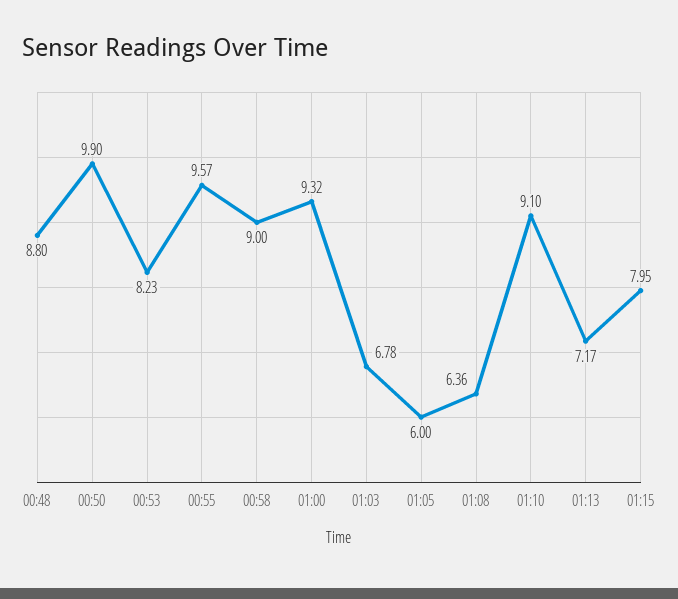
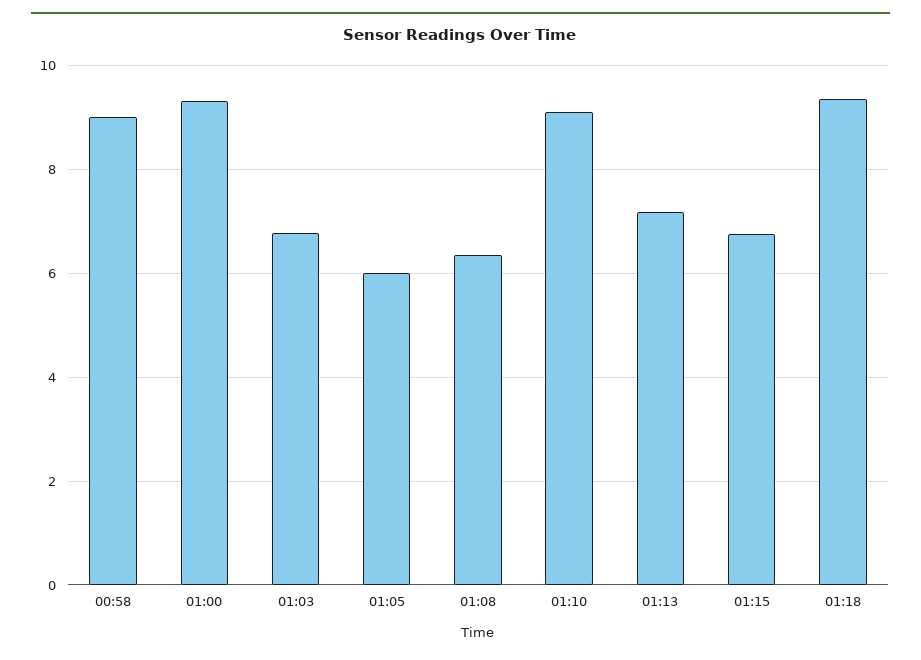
00:48: 8.8 -> none
00:50: 9.9 -> none
00:53: 8.23 -> none
00:55: 9.57 -> none
01:15: 7.95 -> 6.8
01:18: none -> 9.4

